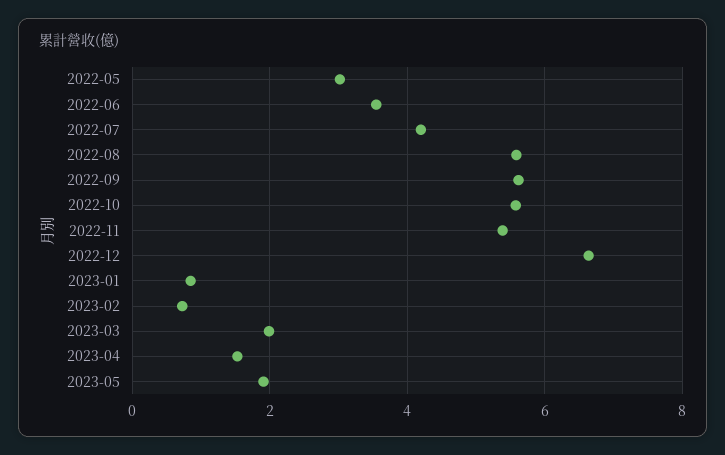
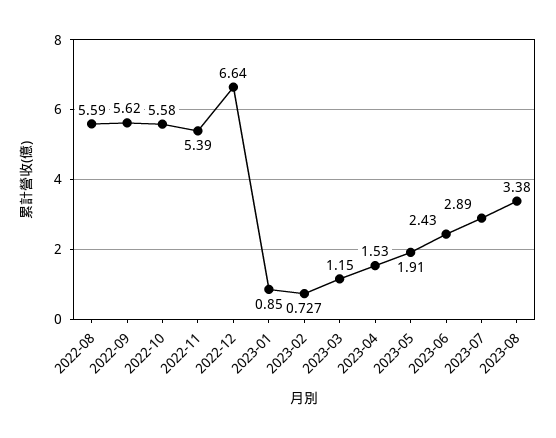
2022-05: 3 -> none
2022-06: 3.6 -> none
2022-07: 4.2 -> none
2023-03: 2 -> 1.15
2023-06: none -> 2.43
2023-07: none -> 2.89
2023-08: none -> 3.38

